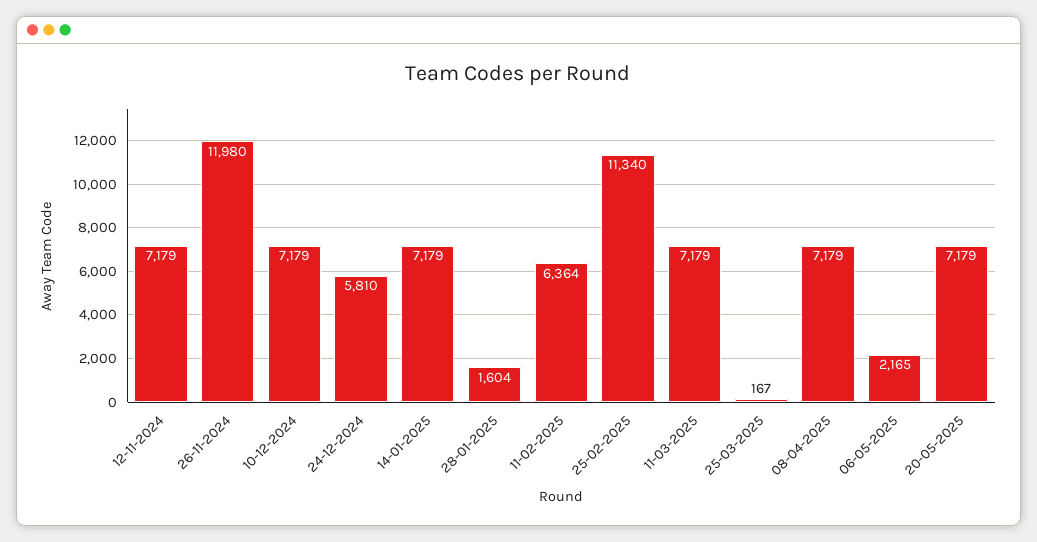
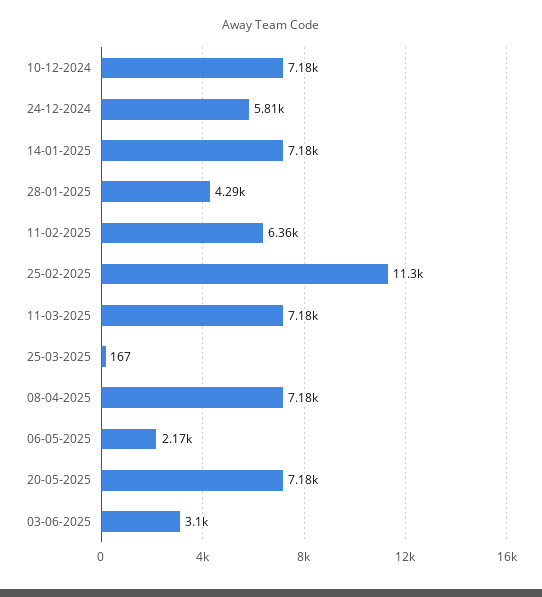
12-11-2024: 7179 -> none
26-11-2024: 11980 -> none
28-01-2025: 1604 -> 4290
03-06-2025: none -> 3100

